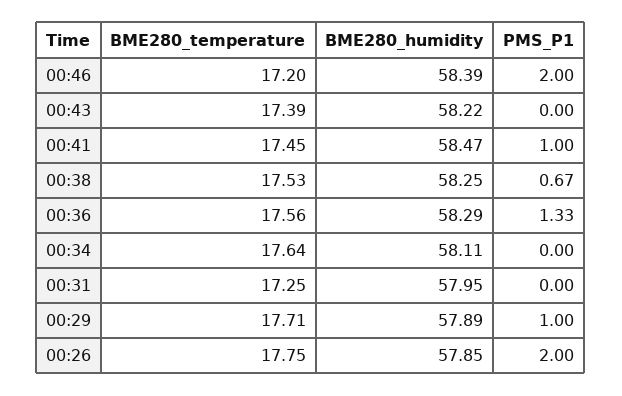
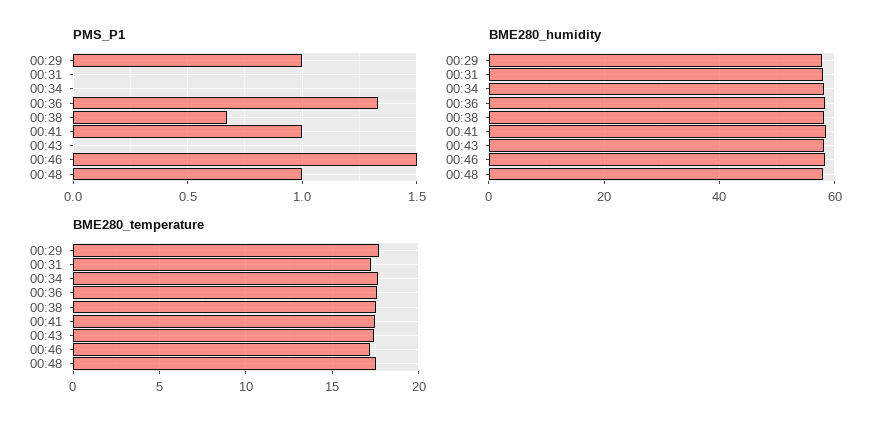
PMS_P1, 00:46: 2 -> 1.5
BME280_temperature, 00:26: 17.75 -> none
BME280_humidity, 00:26: 57.85 -> none
PMS_P1, 00:26: 2 -> none
PMS_P1, 00:48: none -> 1
BME280_humidity, 00:48: none -> 58
BME280_temperature, 00:48: none -> 17.5

